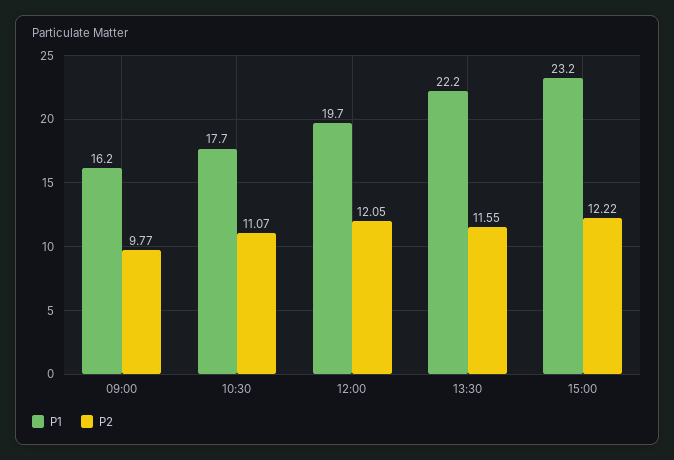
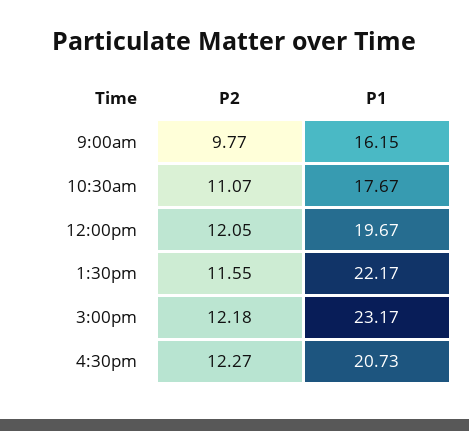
P2, 15:00: 12.22 -> 12.18
P2, 4:30pm: none -> 12.27
P1, 4:30pm: none -> 20.73

